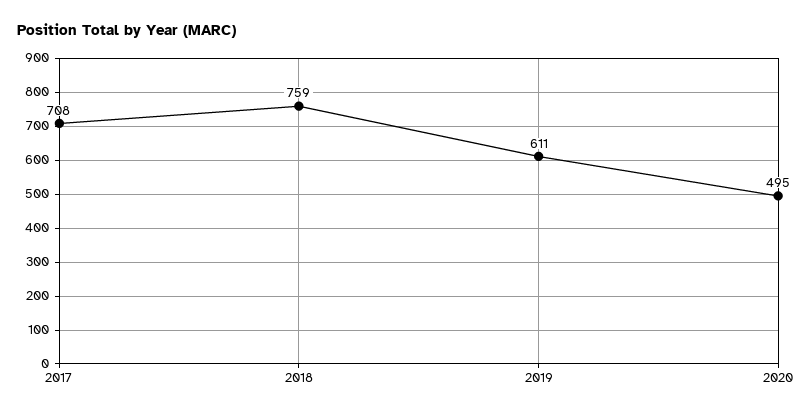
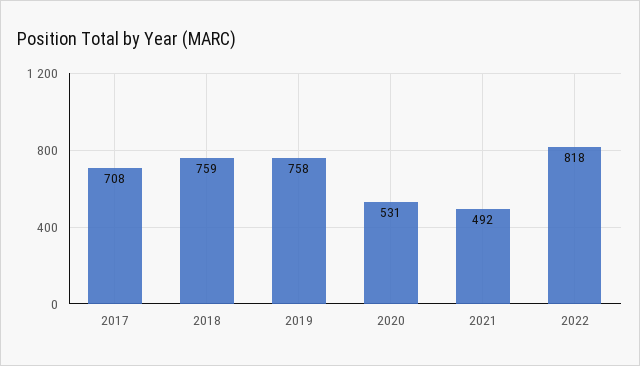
2019: 611 -> 758
2020: 495 -> 531
2021: none -> 492
2022: none -> 818

